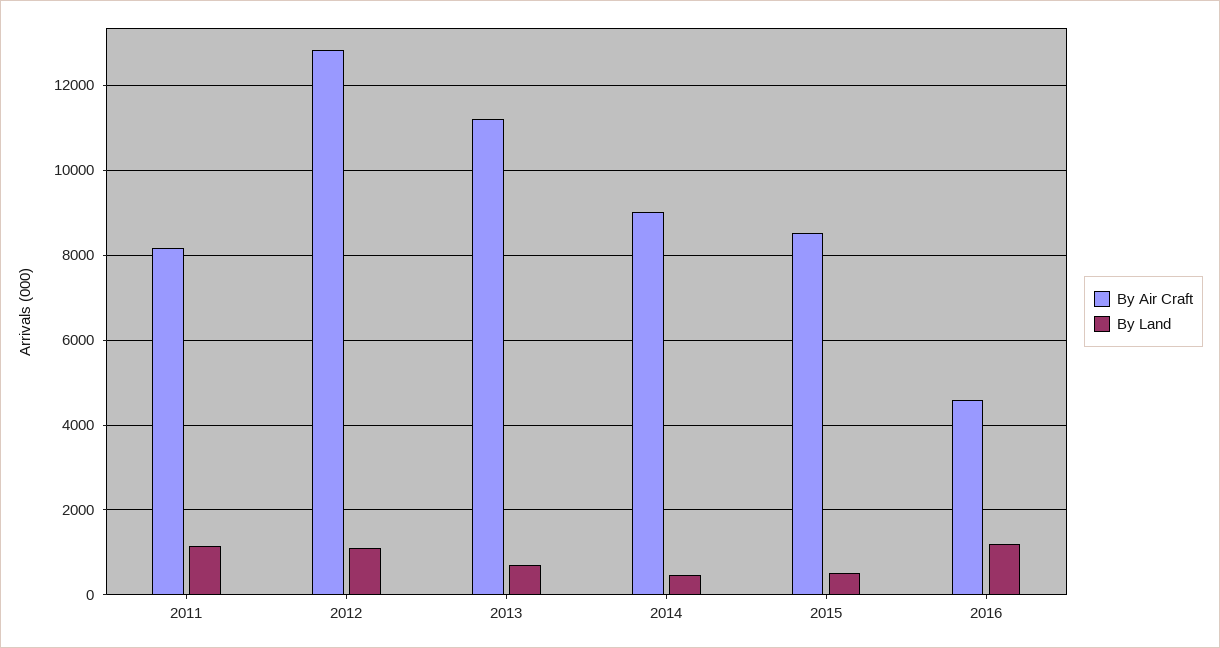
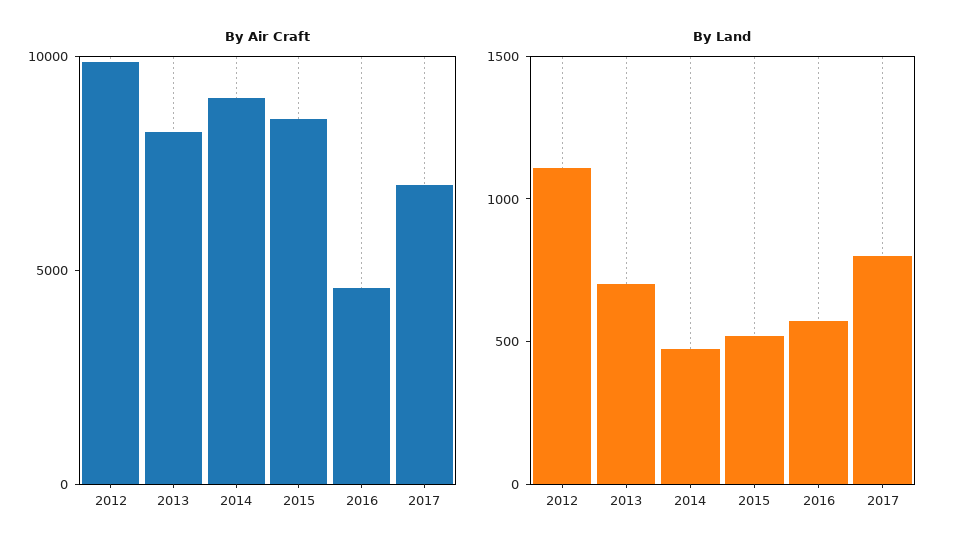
By Air Craft, 2011: 8200 -> none
By Land, 2011: 1200 -> none
By Air Craft, 2012: 12800 -> 10000
By Air Craft, 2013: 11200 -> 8000
By Land, 2016: 1200 -> 600
By Air Craft, 2017: none -> 7000
By Land, 2017: none -> 800

